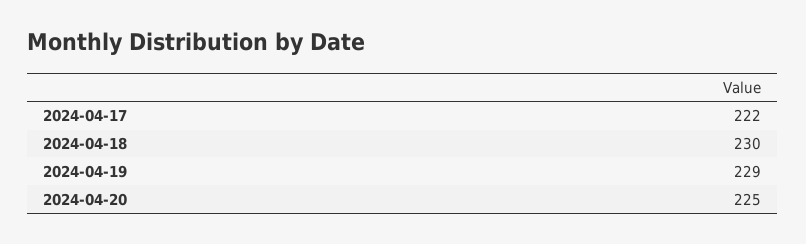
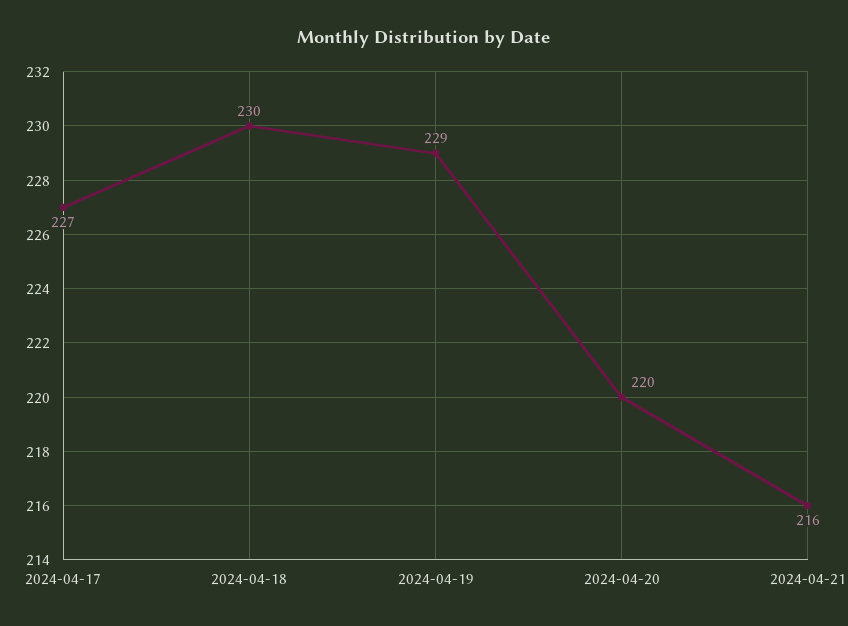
2024-04-17: 222 -> 227
2024-04-20: 225 -> 220
2024-04-21: none -> 216

